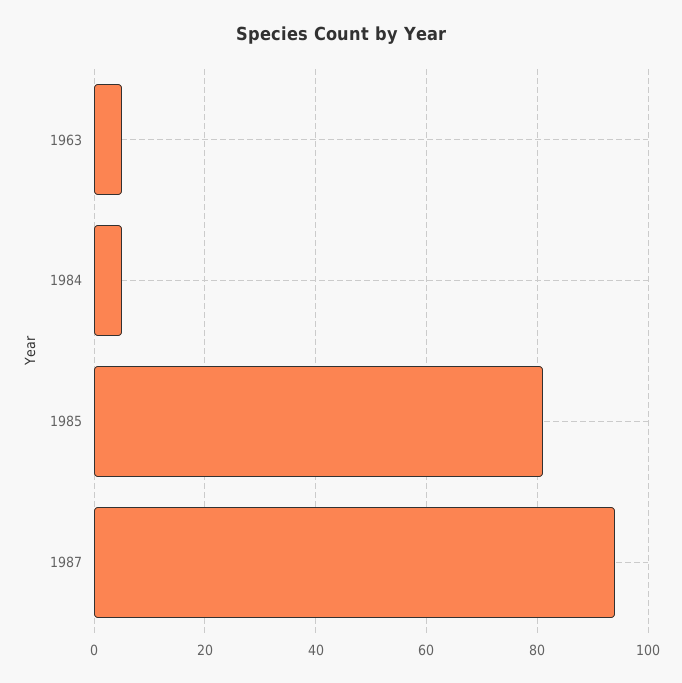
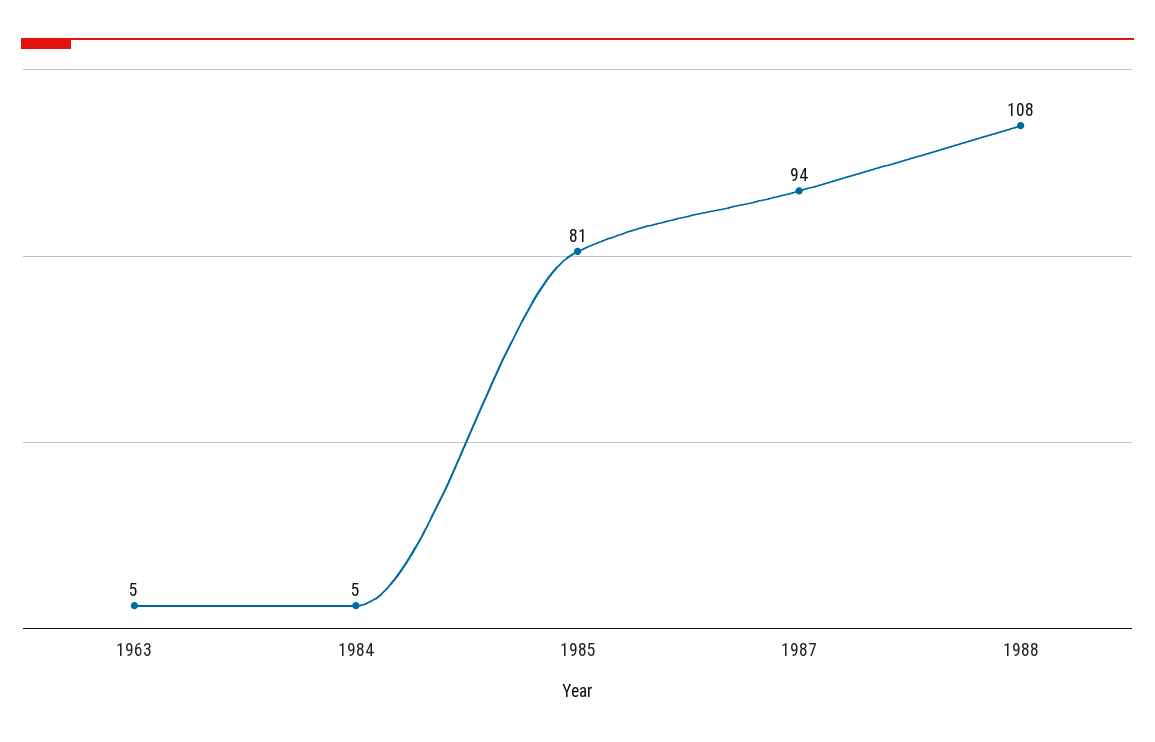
1988: none -> 108

